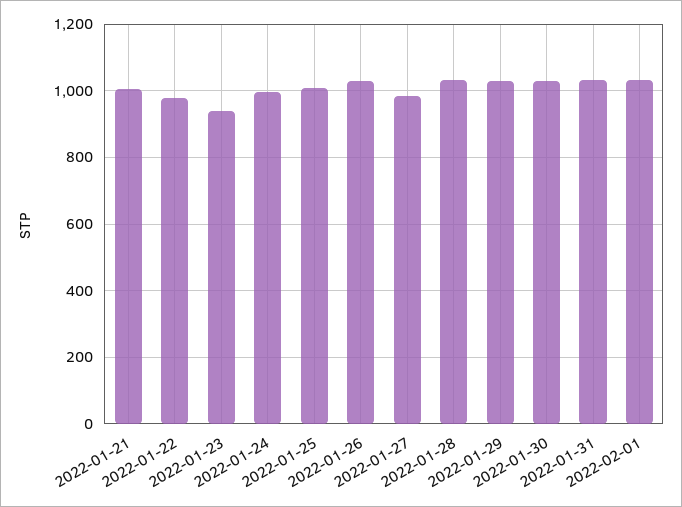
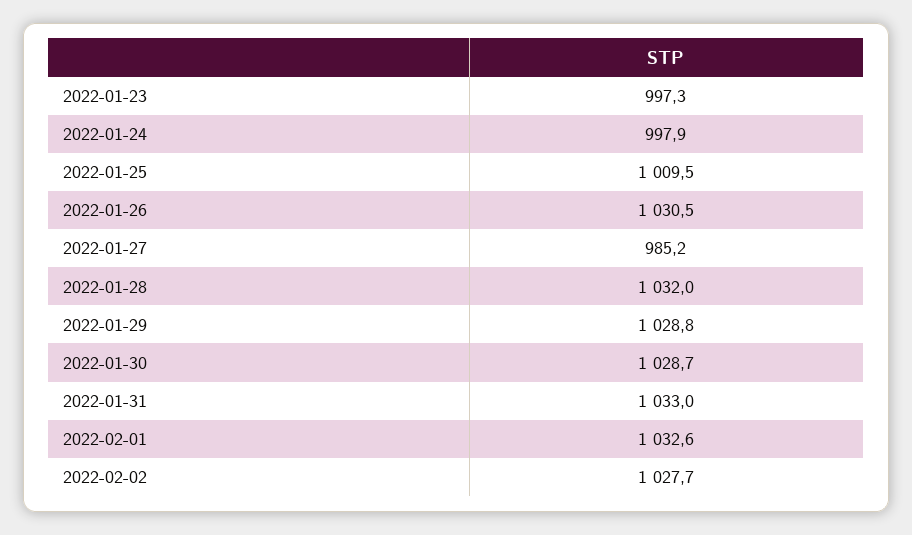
2022-01-21: 1000 -> none
2022-01-22: 980 -> none
2022-01-23: 940 -> 997.3
2022-02-02: none -> 1027.7

